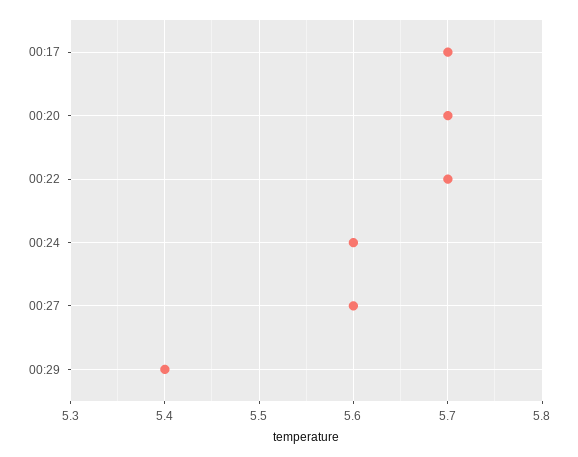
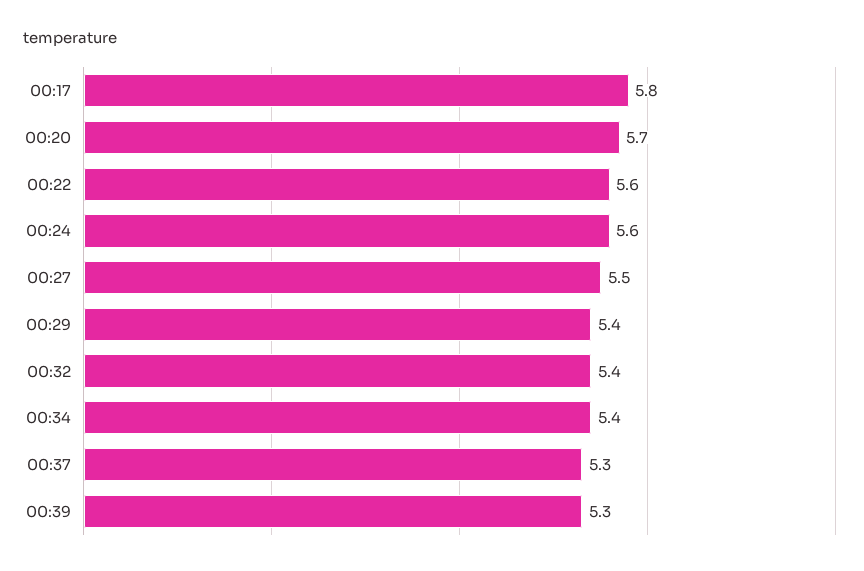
00:17: 5.7 -> 5.8
00:22: 5.7 -> 5.6
00:27: 5.6 -> 5.5
00:32: none -> 5.4
00:34: none -> 5.4
00:37: none -> 5.3
00:39: none -> 5.3

